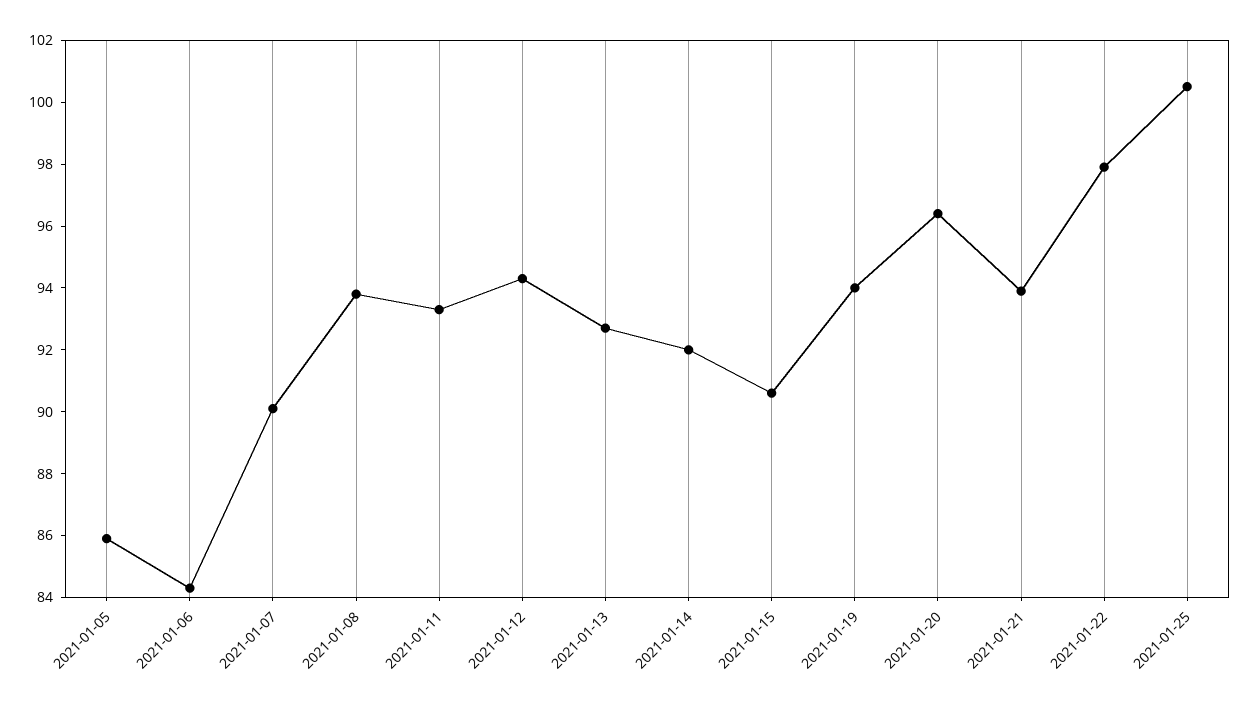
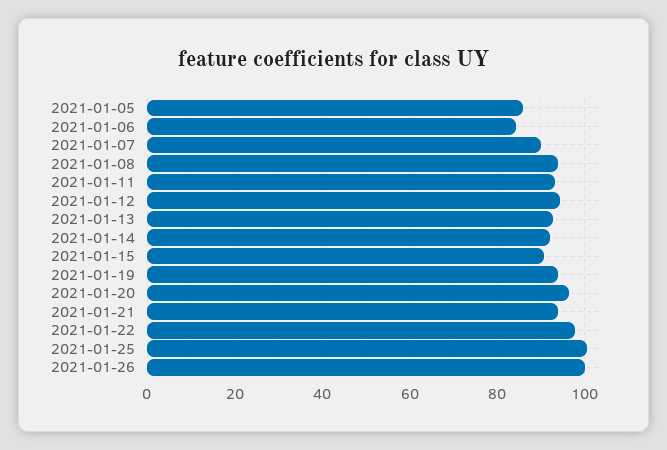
2021-01-26: none -> 100

